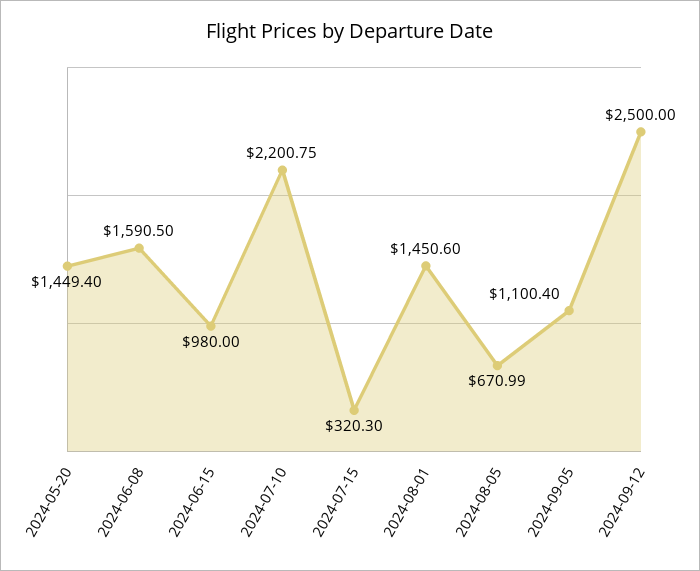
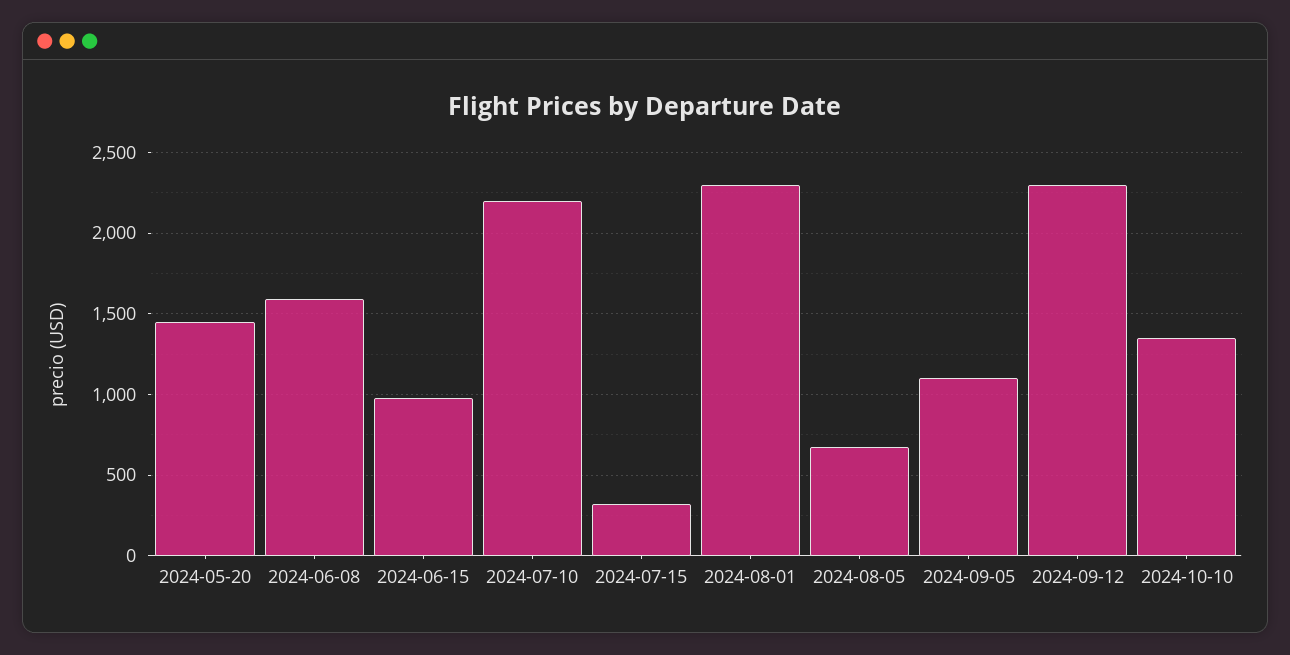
2024-08-01: 1450.6 -> 2300
2024-09-12: 2500 -> 2300
2024-10-10: none -> 1350

